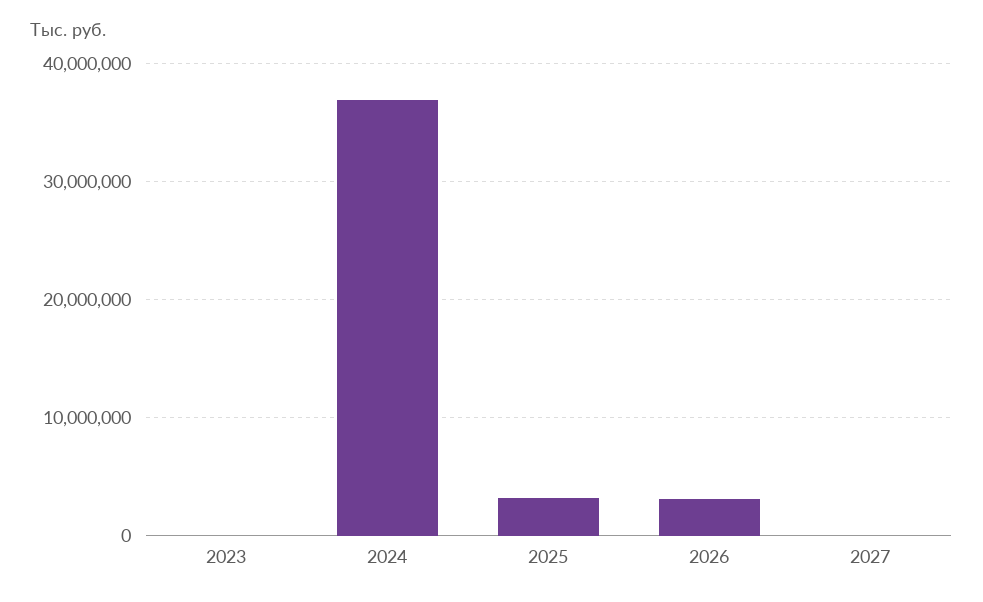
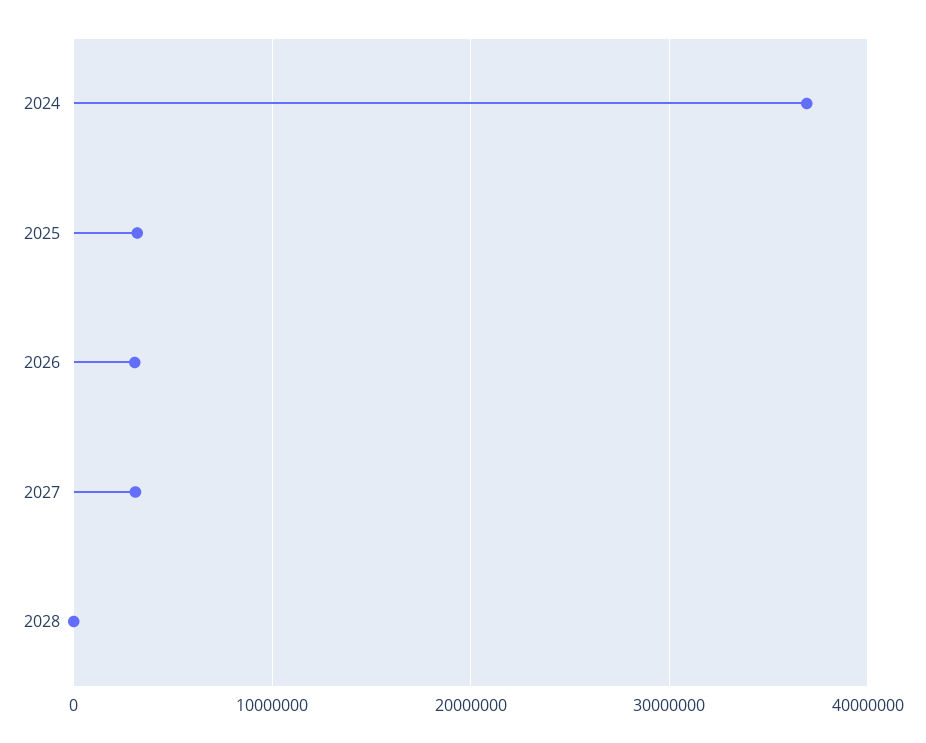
2023: 0 -> none
2027: 0 -> 3000000
2028: none -> 0

